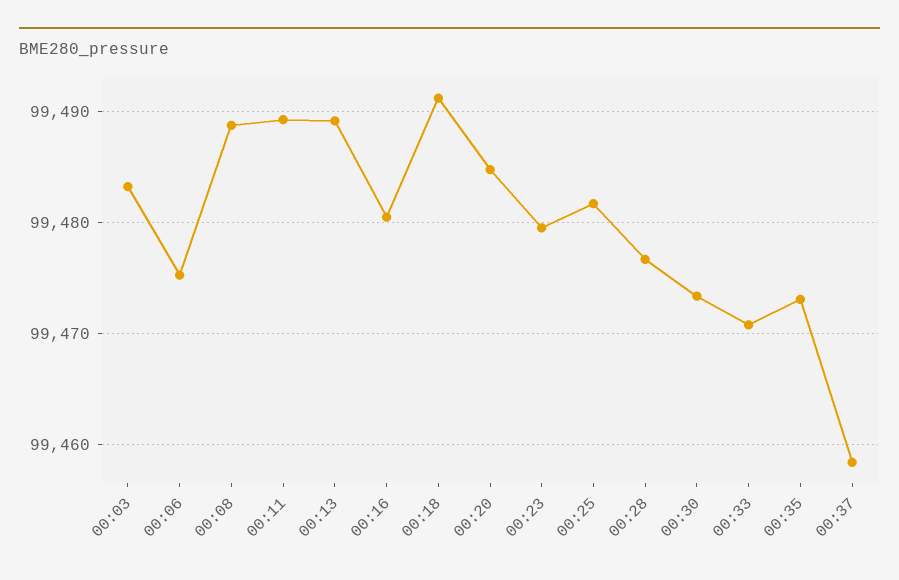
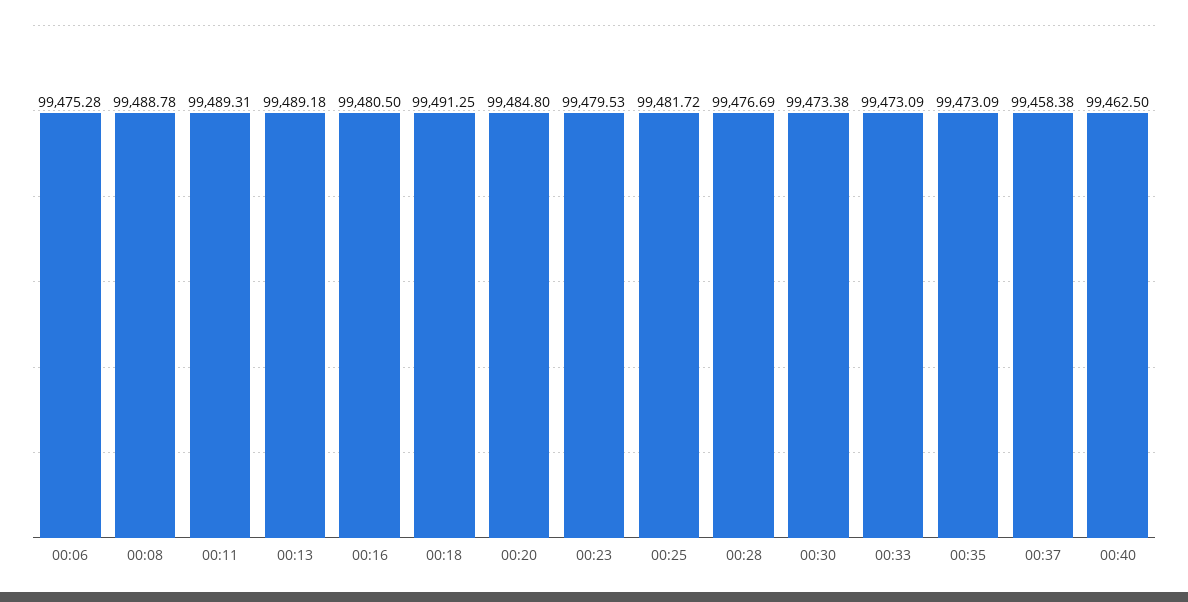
00:03: 99483 -> none
00:33: 99471 -> 99473.09
00:40: none -> 99462.5

